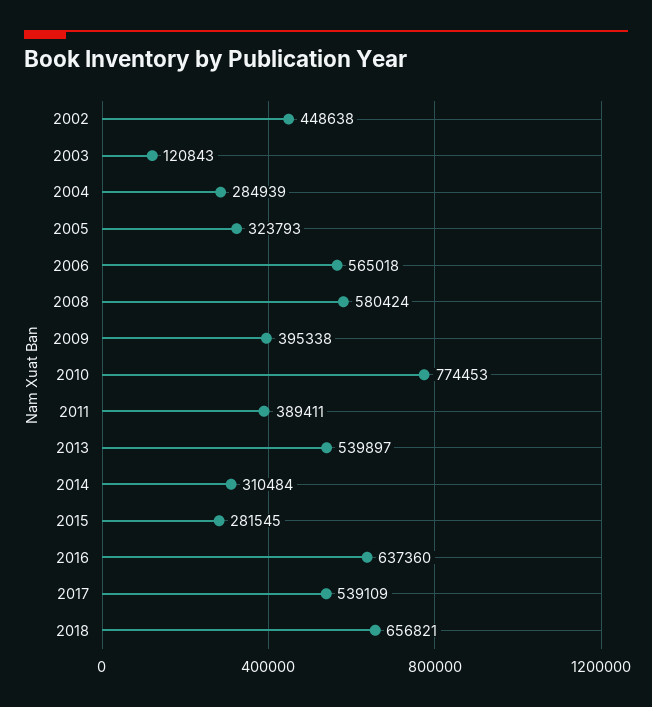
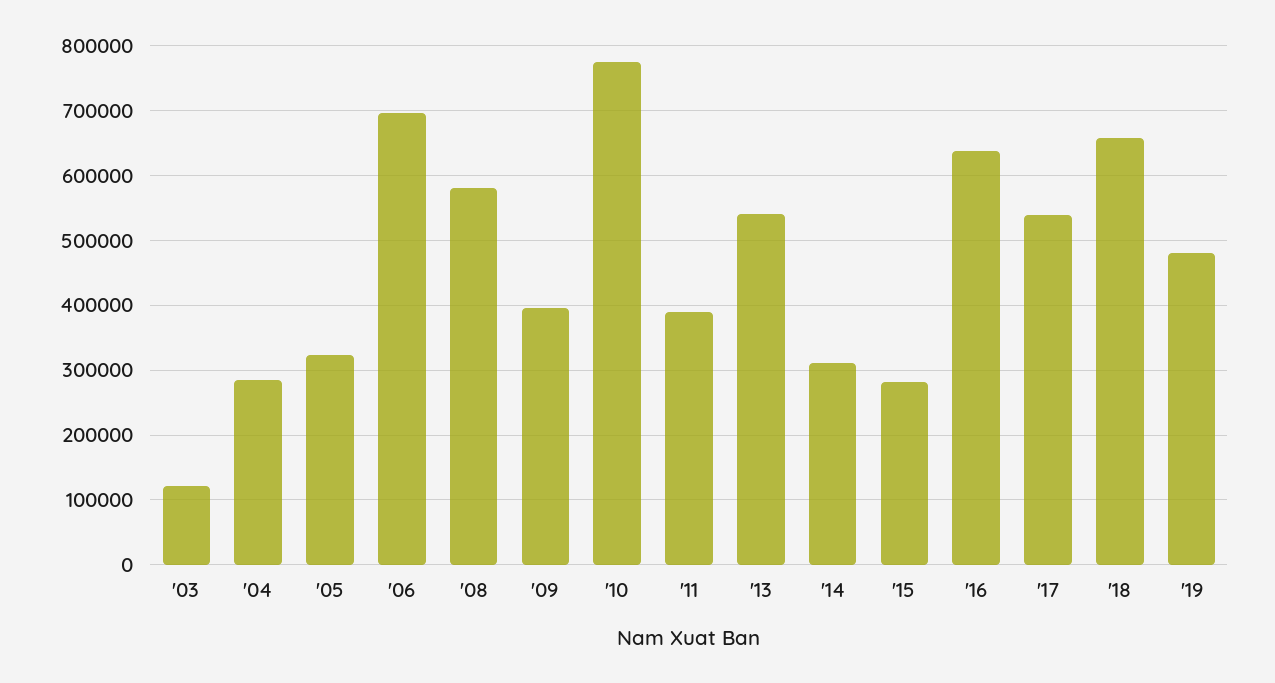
2002: 448638 -> none
2006: 565018 -> 700000
'19: none -> 480000

